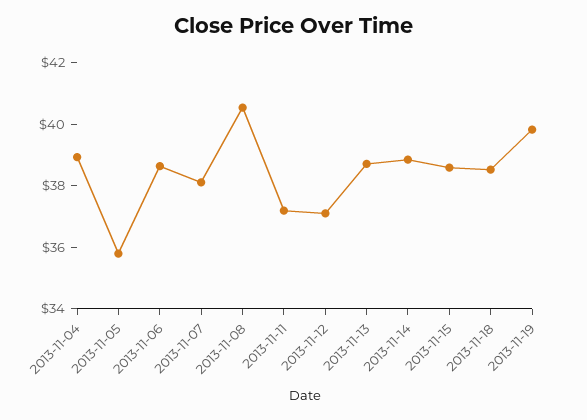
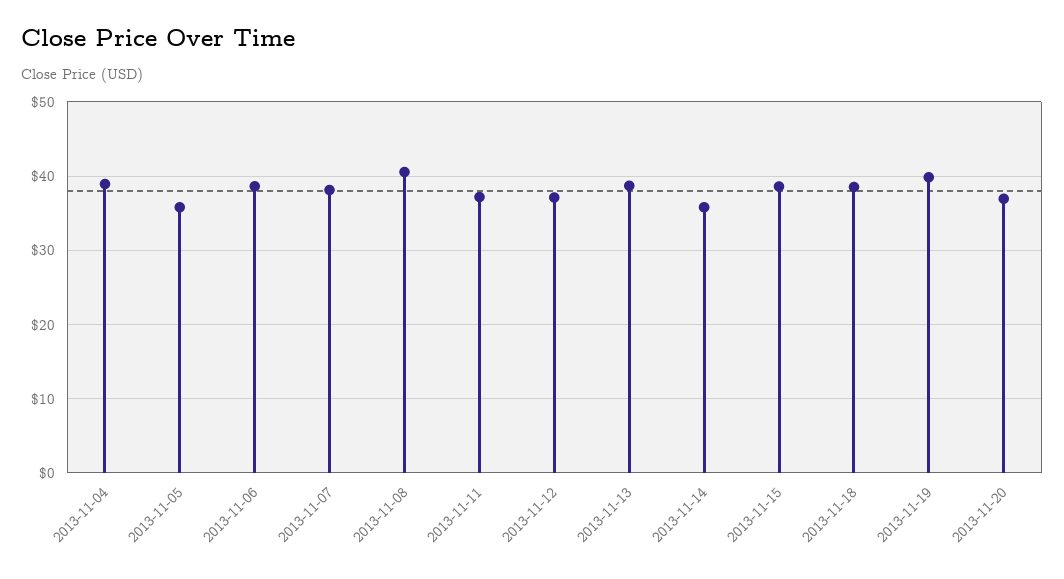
2013-11-14: 39 -> 36
2013-11-20: none -> 37

